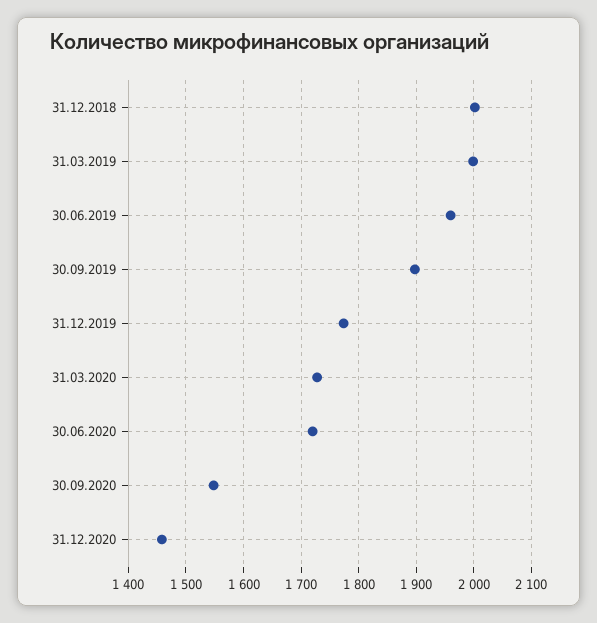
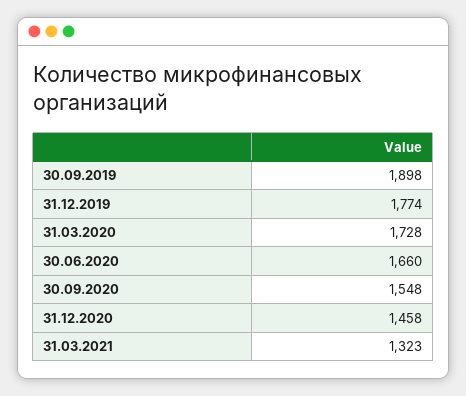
31.12.2018: 2000 -> none
31.03.2019: 2000 -> none
30.06.2019: 1960 -> none
30.06.2020: 1720 -> 1660
31.03.2021: none -> 1323

